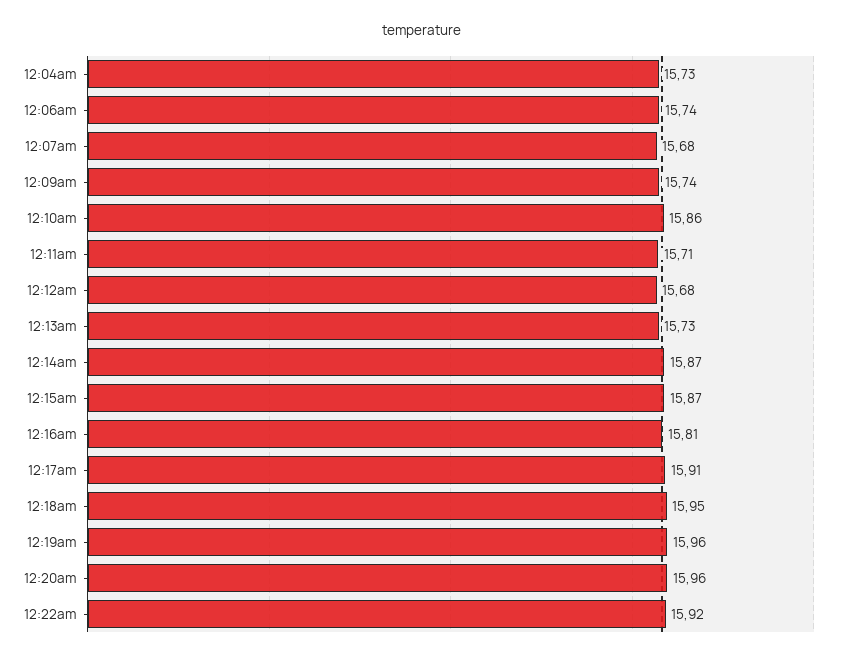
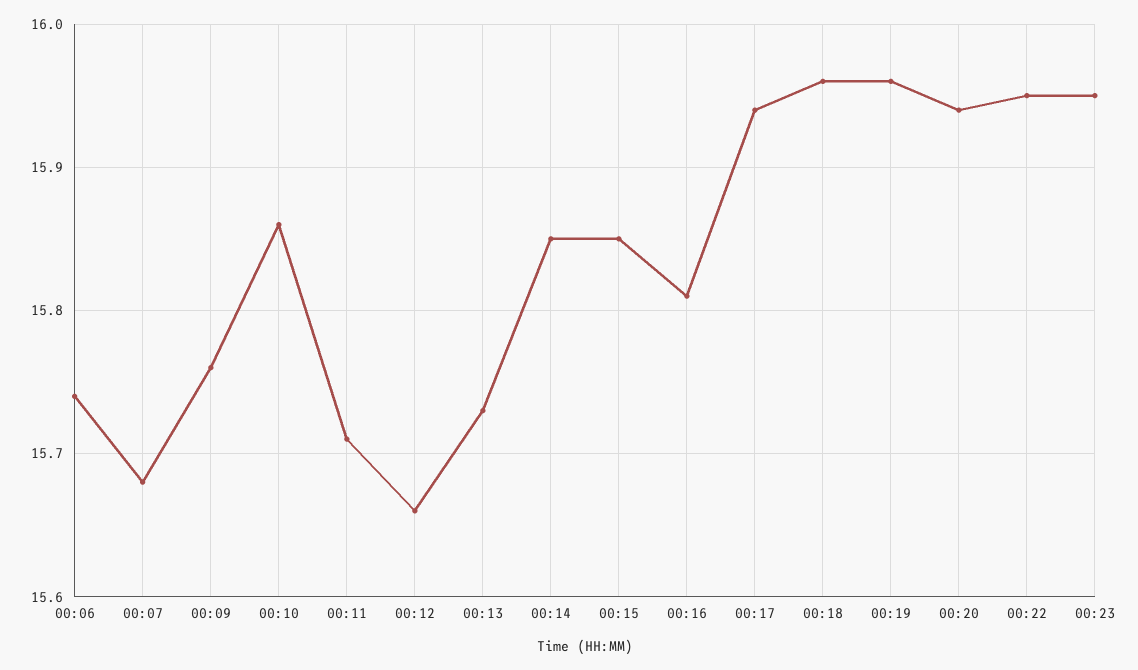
12:04am: 15.73 -> none
12:09am: 15.74 -> 15.76
12:12am: 15.68 -> 15.66
12:14am: 15.87 -> 15.85
12:15am: 15.87 -> 15.85
12:17am: 15.91 -> 15.94
12:18am: 15.95 -> 15.96
12:20am: 15.96 -> 15.94
12:22am: 15.92 -> 15.95
00:23: none -> 15.95

